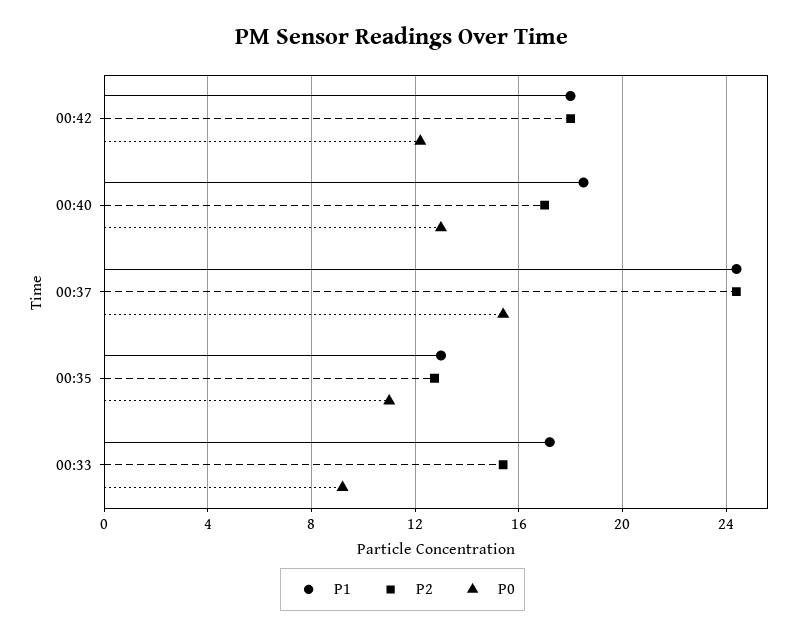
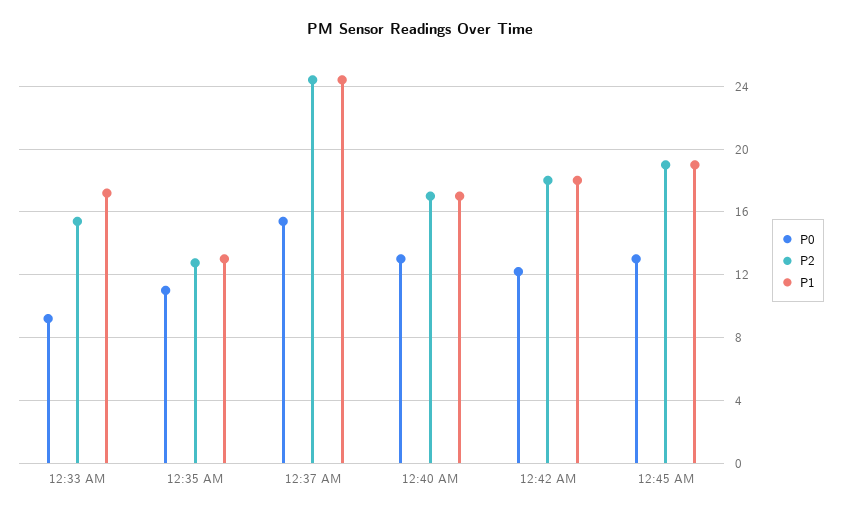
P1, 00:40: 18.5 -> 17
P0, 12:45 AM: none -> 13
P2, 12:45 AM: none -> 19
P1, 12:45 AM: none -> 19

